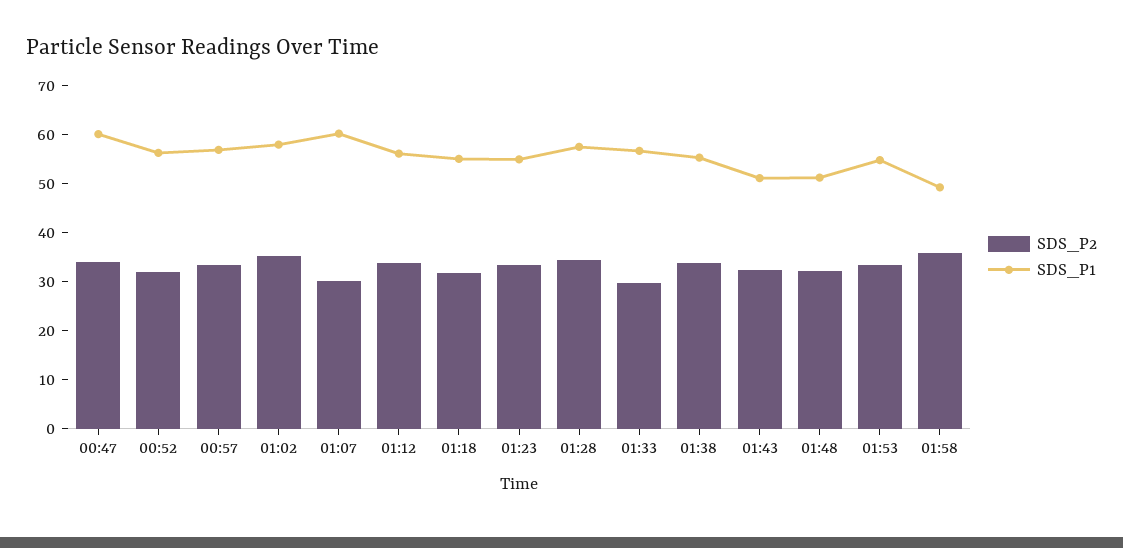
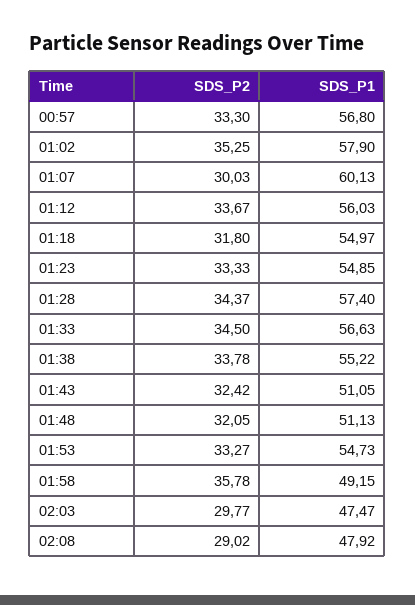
SDS_P2, 00:47: 34 -> none
SDS_P1, 00:47: 60 -> none
SDS_P2, 00:52: 32 -> none
SDS_P1, 00:52: 56 -> none
SDS_P2, 01:33: 30 -> 34.5
SDS_P2, 02:03: none -> 29.77
SDS_P1, 02:03: none -> 47.47
SDS_P2, 02:08: none -> 29.02
SDS_P1, 02:08: none -> 47.92

